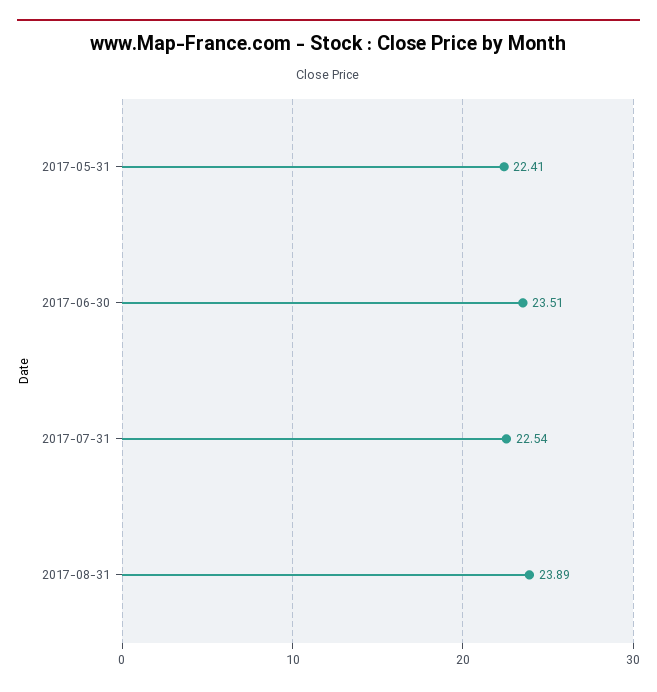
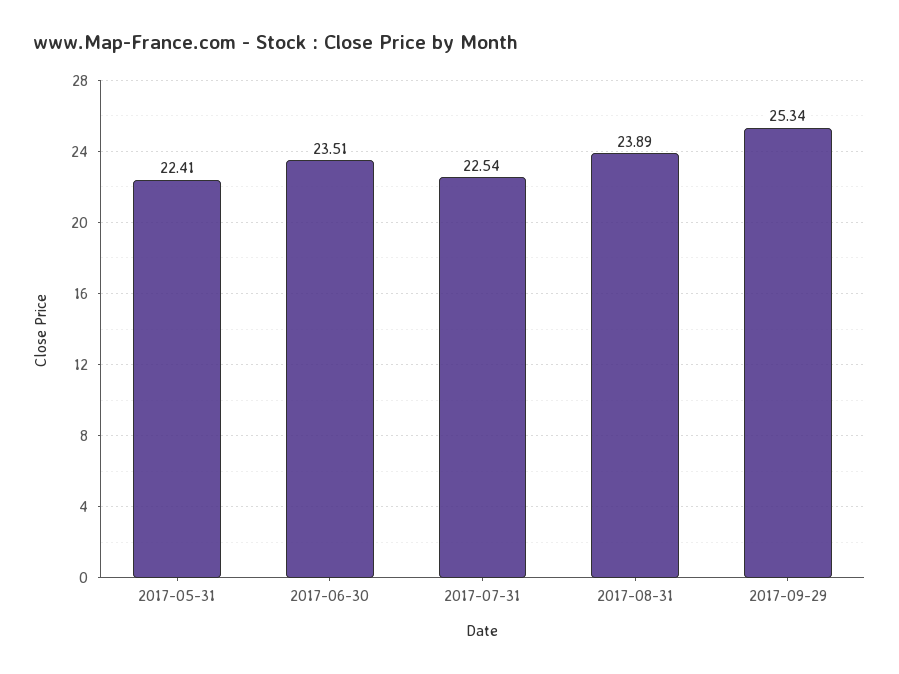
2017-09-29: none -> 25.34

